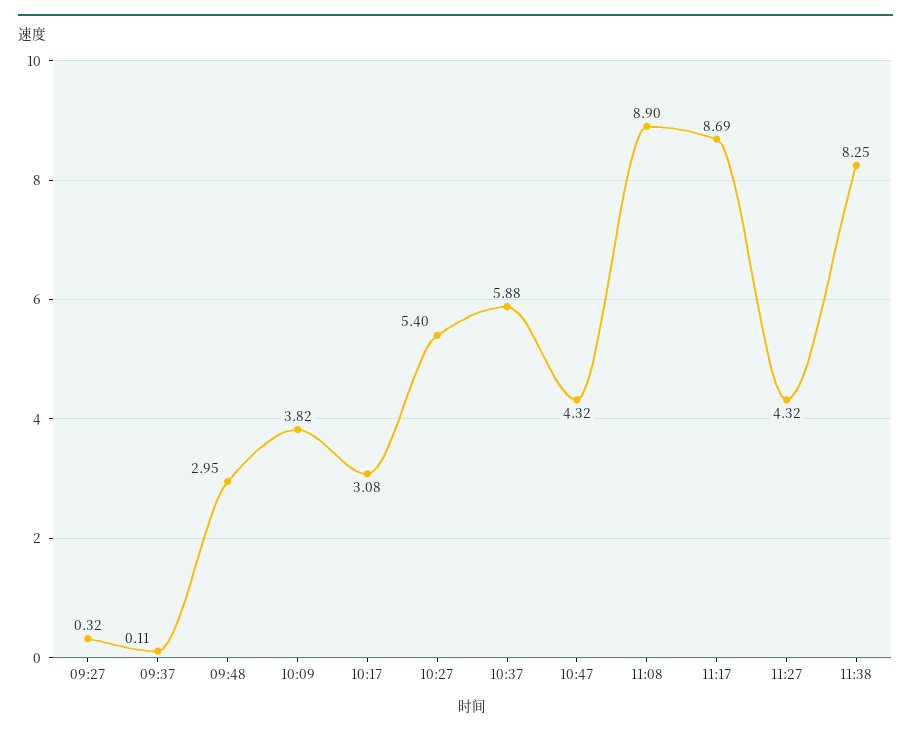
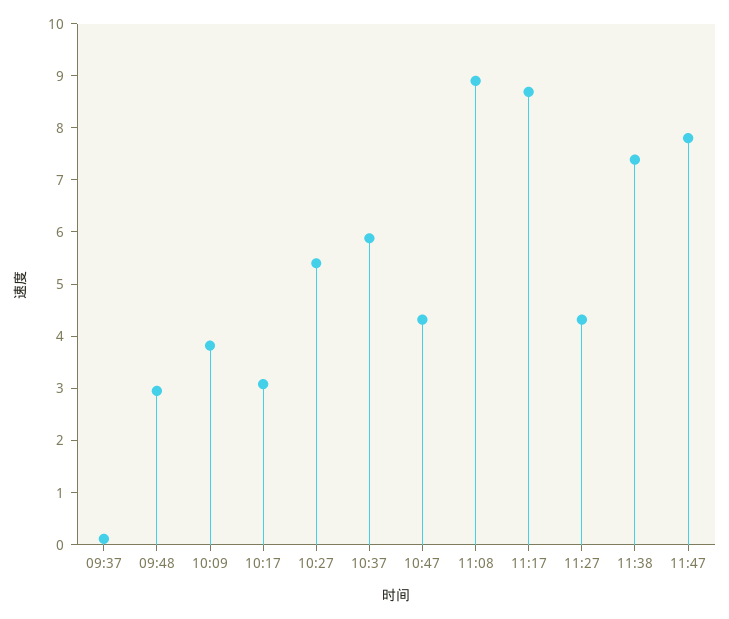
09:27: 0.32 -> none
11:38: 8.25 -> 7.4
11:47: none -> 7.8

